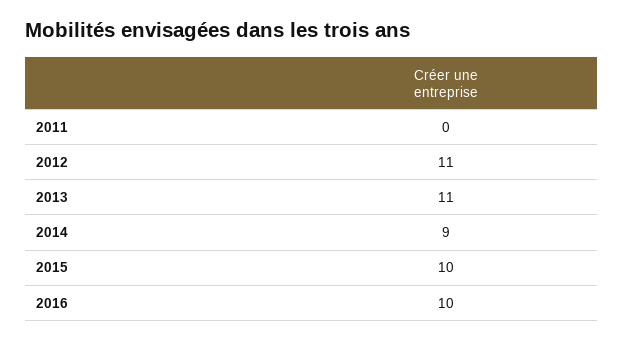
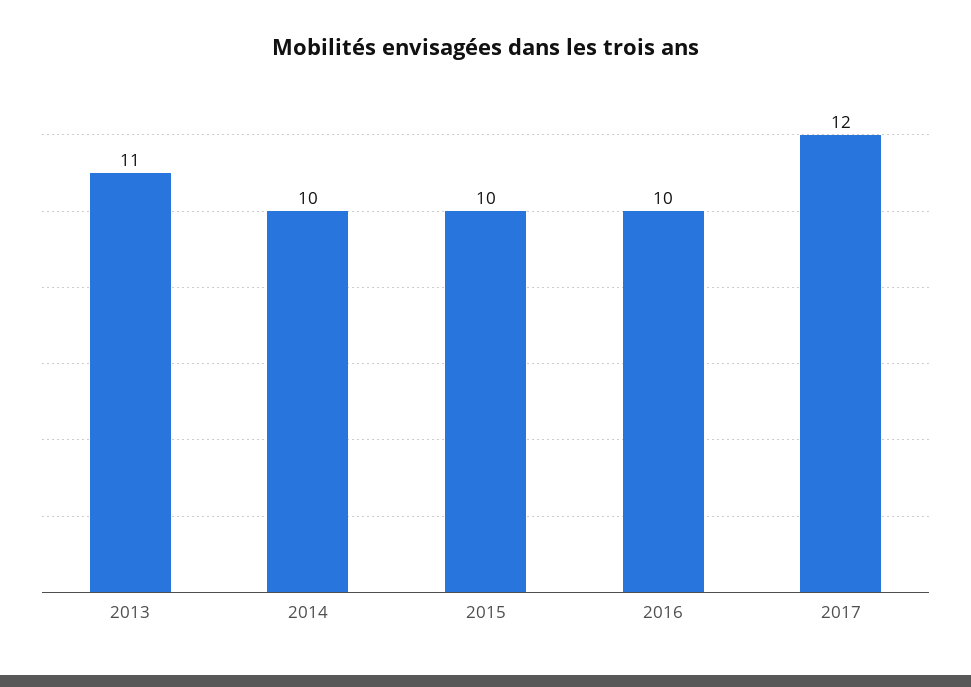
2011: 0 -> none
2012: 11 -> none
2014: 9 -> 10
2017: none -> 12

